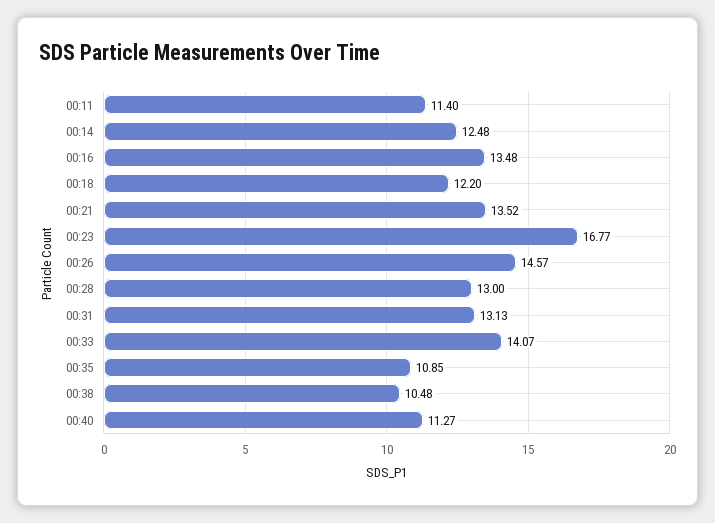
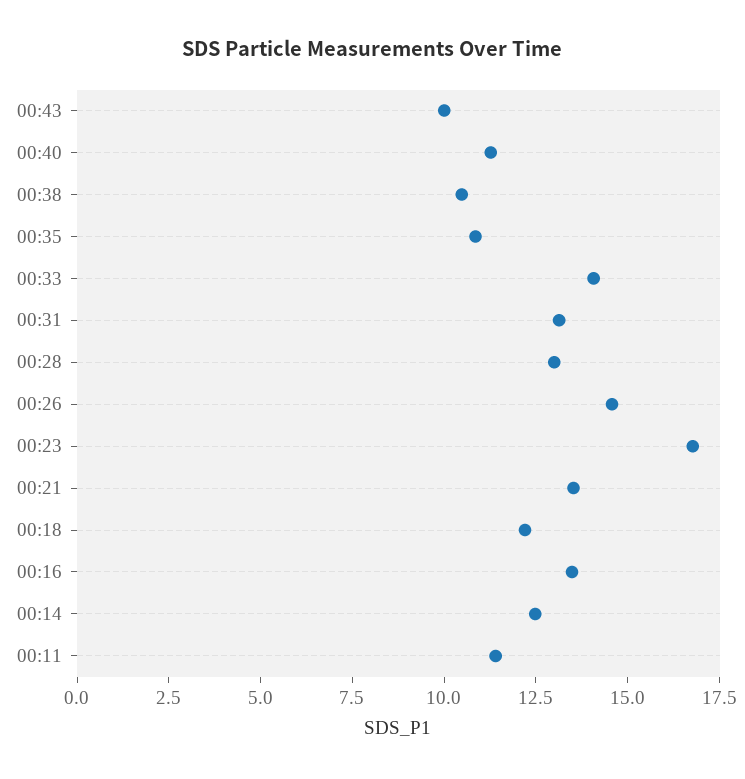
00:43: none -> 10

